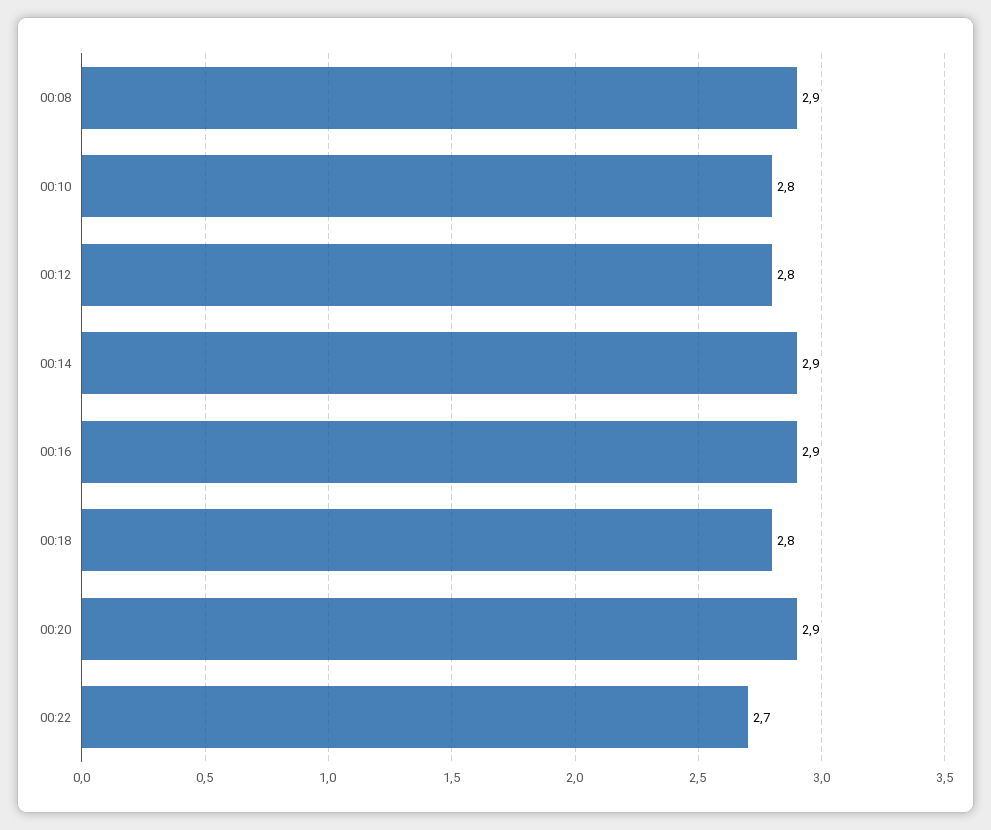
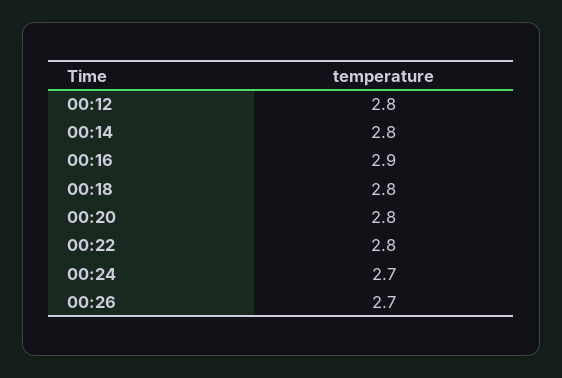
00:08: 2.9 -> none
00:10: 2.8 -> none
00:14: 2.9 -> 2.8
00:20: 2.9 -> 2.8
00:22: 2.7 -> 2.8
00:24: none -> 2.7
00:26: none -> 2.7

